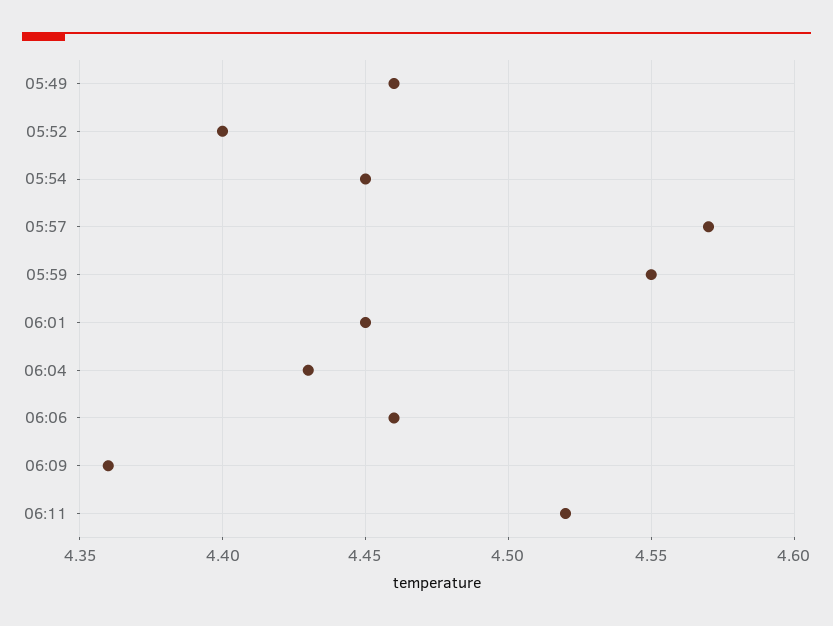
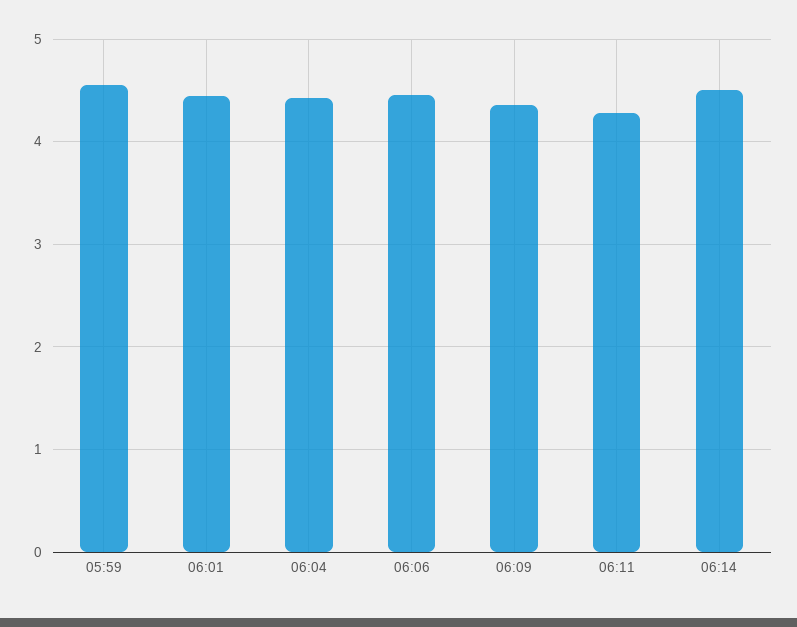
05:49: 4.46 -> none
05:52: 4.4 -> none
05:54: 4.45 -> none
05:57: 4.57 -> none
06:11: 4.52 -> 4.3
06:14: none -> 4.5

